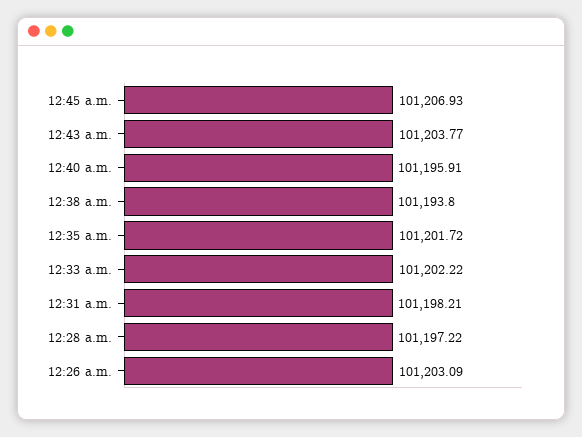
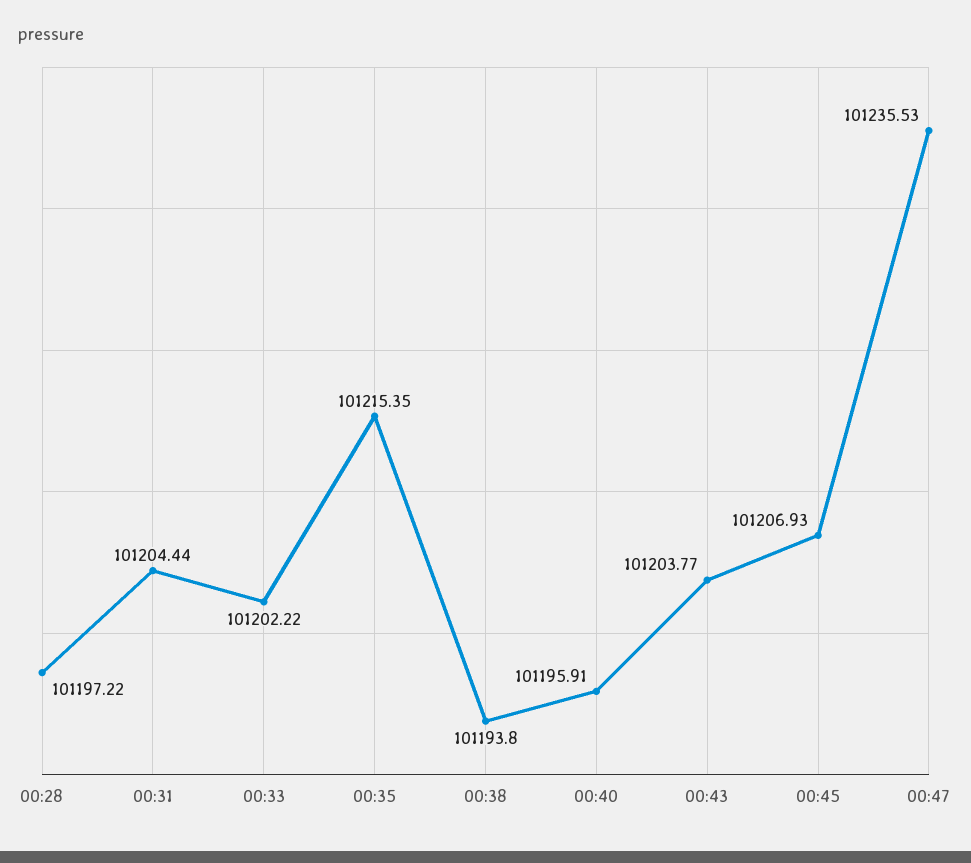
12:35 a.m.: 101201.72 -> 101215.35
12:31 a.m.: 101198.21 -> 101204.44
12:26 a.m.: 101203.09 -> none
00:47: none -> 101235.53

